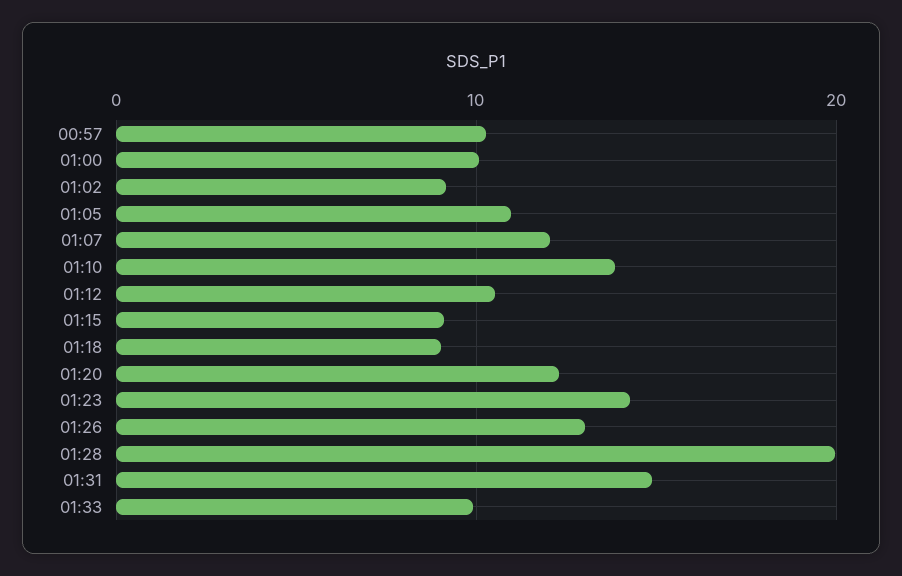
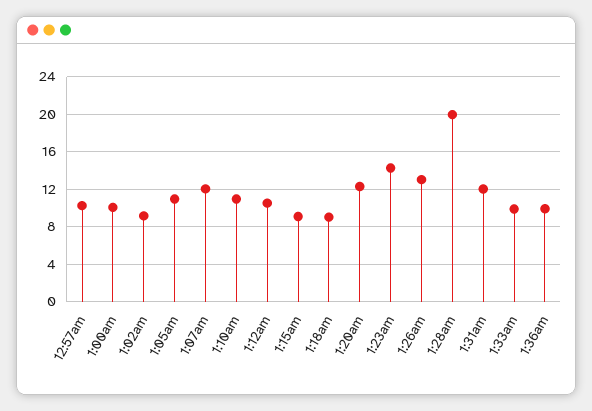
01:10: 14 -> 11
01:31: 15 -> 12
1:36am: none -> 10

